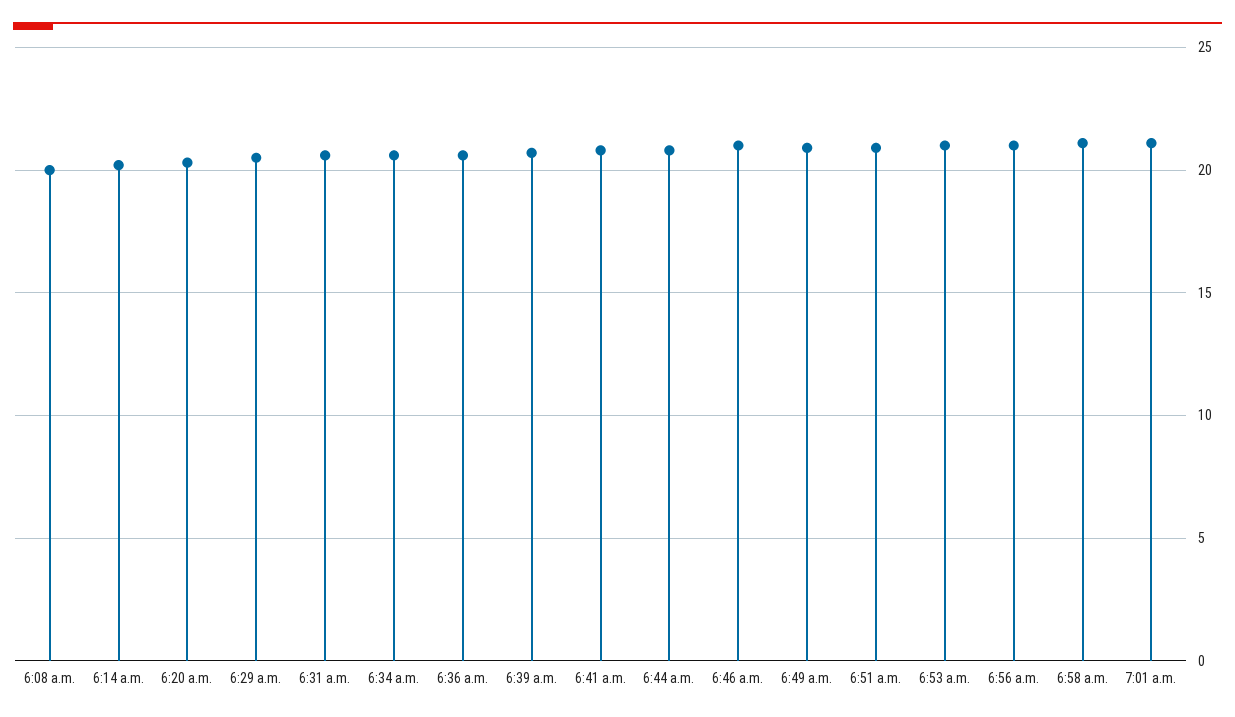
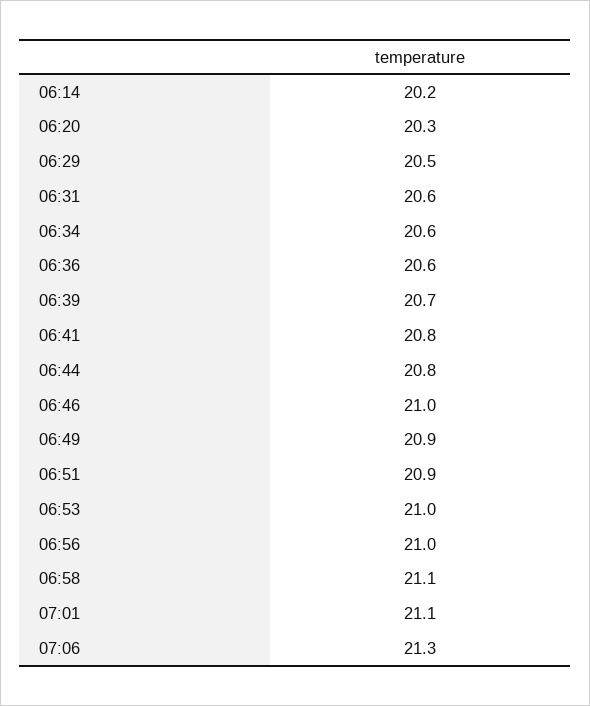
6:08 a.m.: 20 -> none
07:06: none -> 21.3

